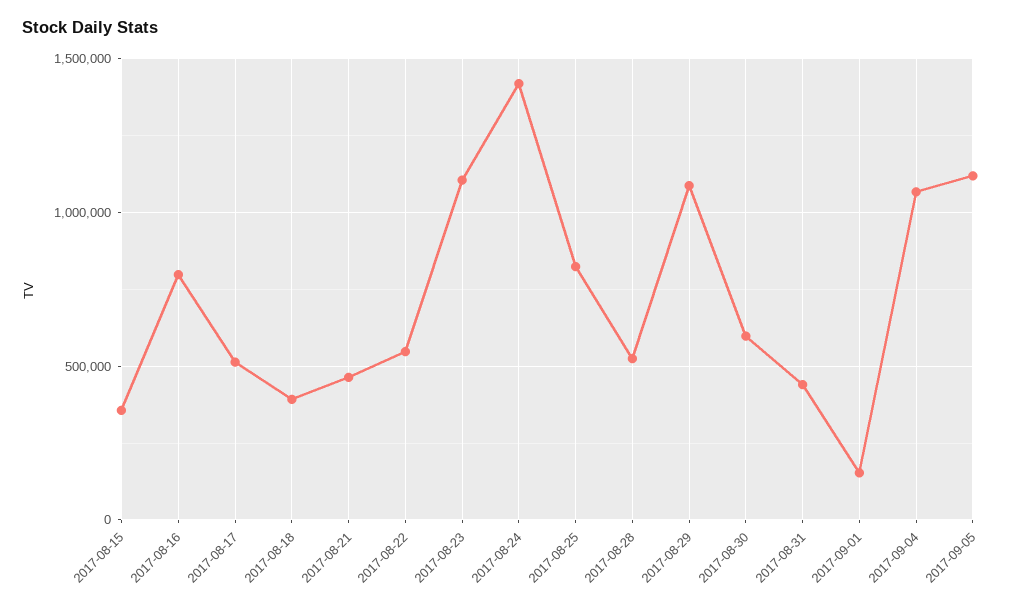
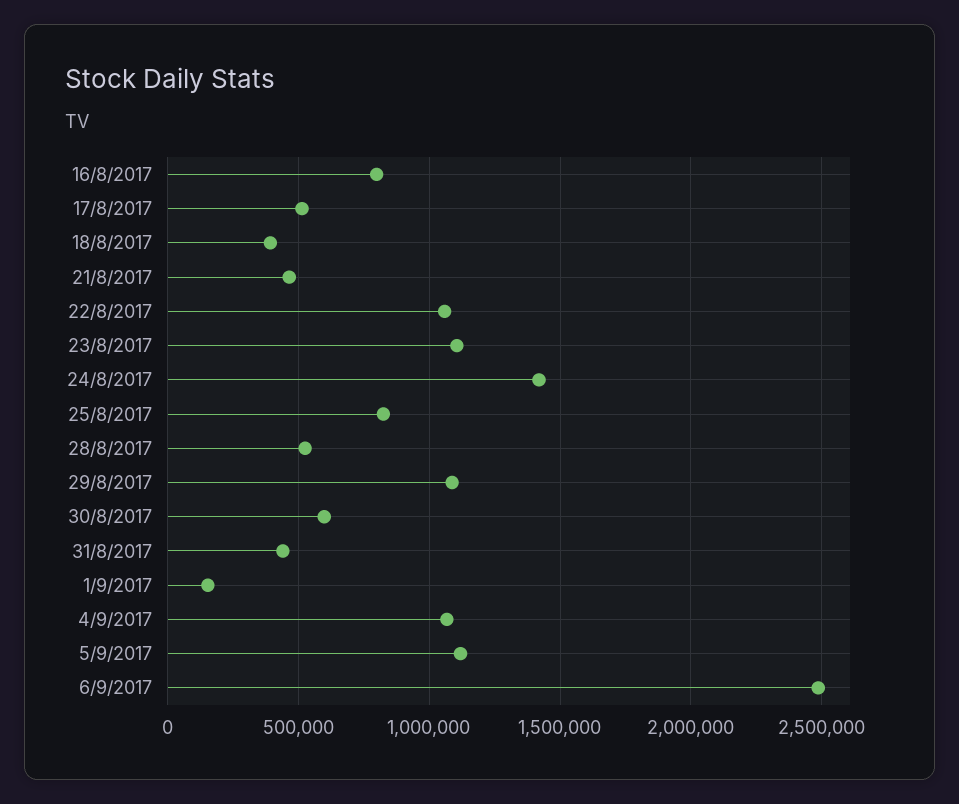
2017-08-15: 350000 -> none
2017-08-22: 550000 -> 1050000
6/9/2017: none -> 2500000

